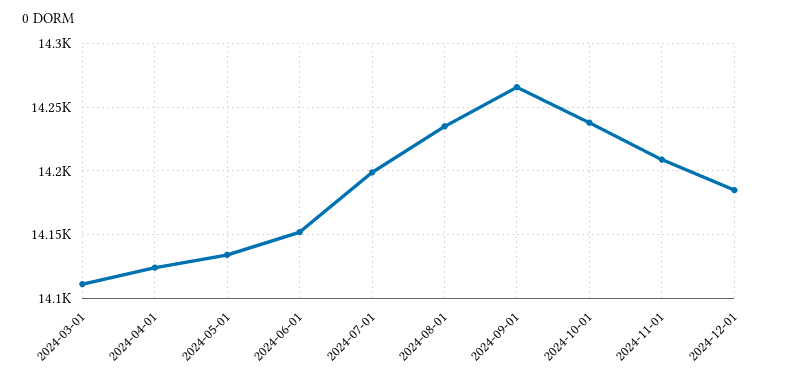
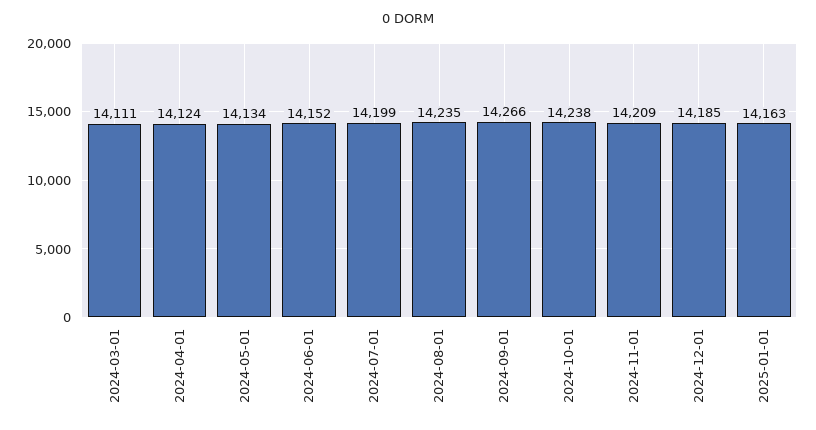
2025-01-01: none -> 14163

